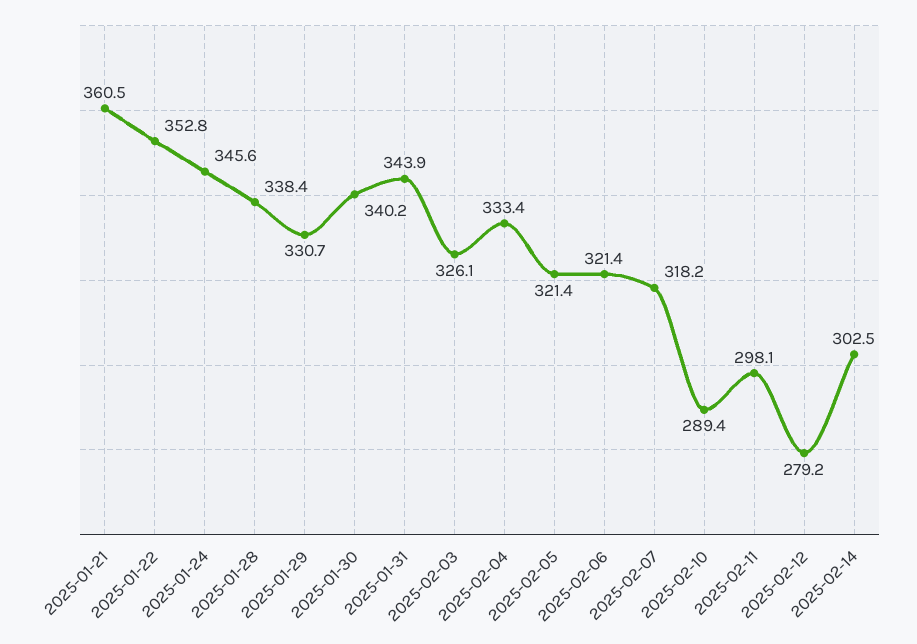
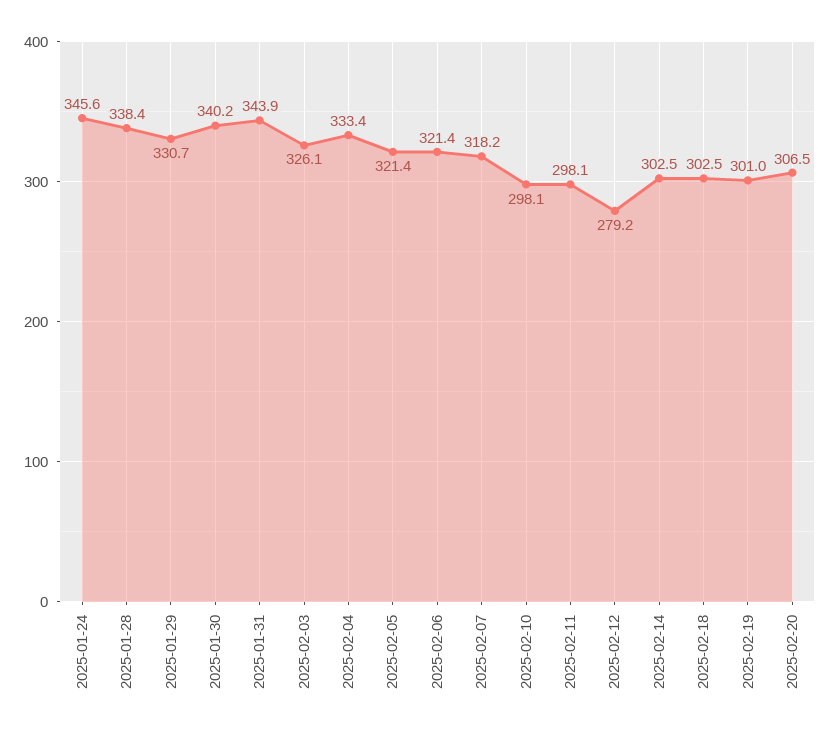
2025-01-21: 360.5 -> none
2025-01-22: 352.8 -> none
2025-02-10: 289.4 -> 298.1
2025-02-18: none -> 302.5
2025-02-19: none -> 301
2025-02-20: none -> 306.5

